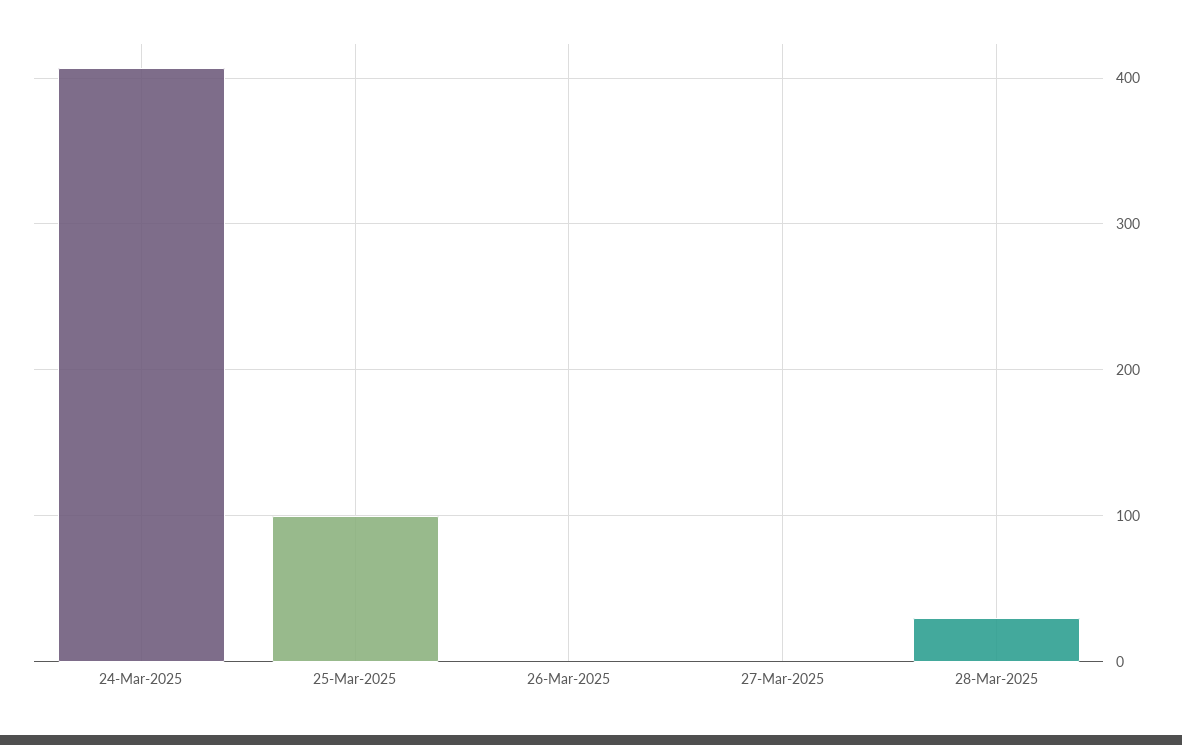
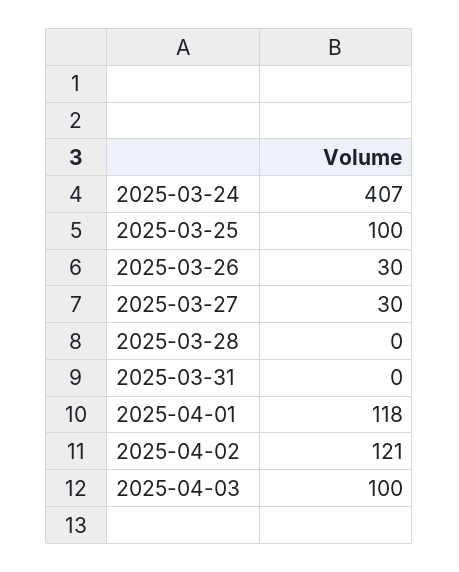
26-Mar-2025: 0 -> 30
27-Mar-2025: 0 -> 30
28-Mar-2025: 30 -> 0
2025-03-31: none -> 0
2025-04-01: none -> 118
2025-04-02: none -> 121
2025-04-03: none -> 100

